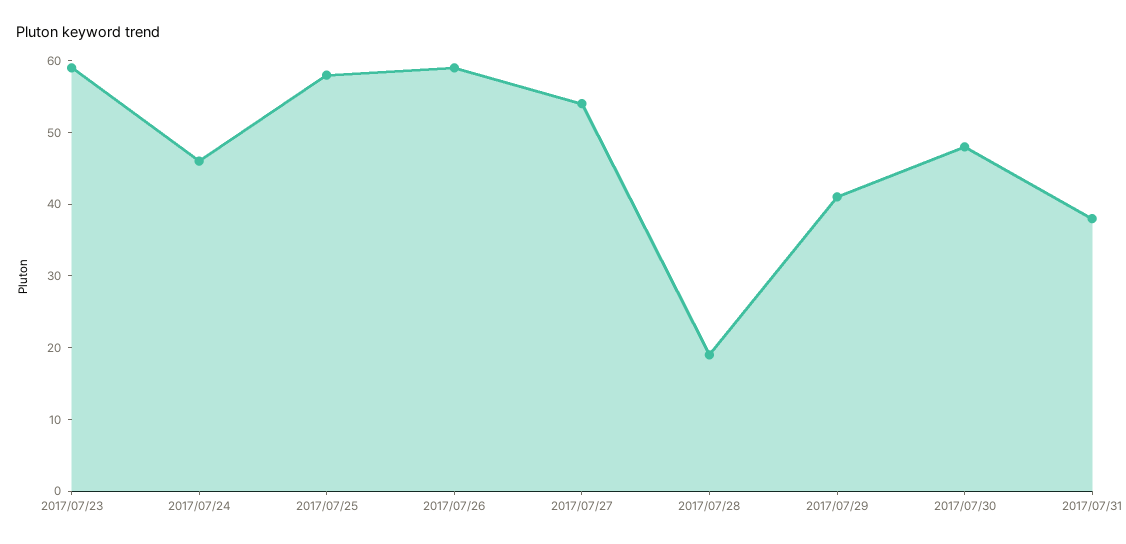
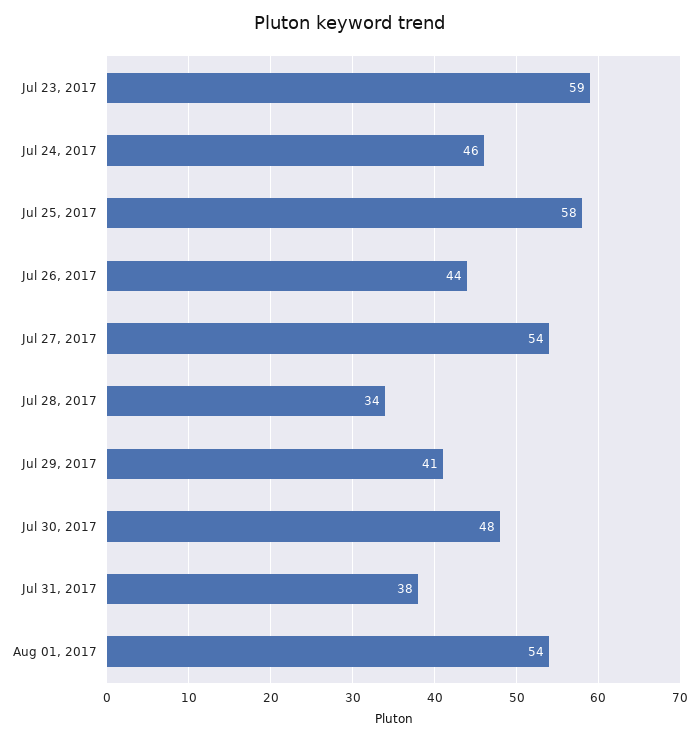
2017/07/26: 60 -> 44
2017/07/28: 20 -> 34
Aug 01, 2017: none -> 54

